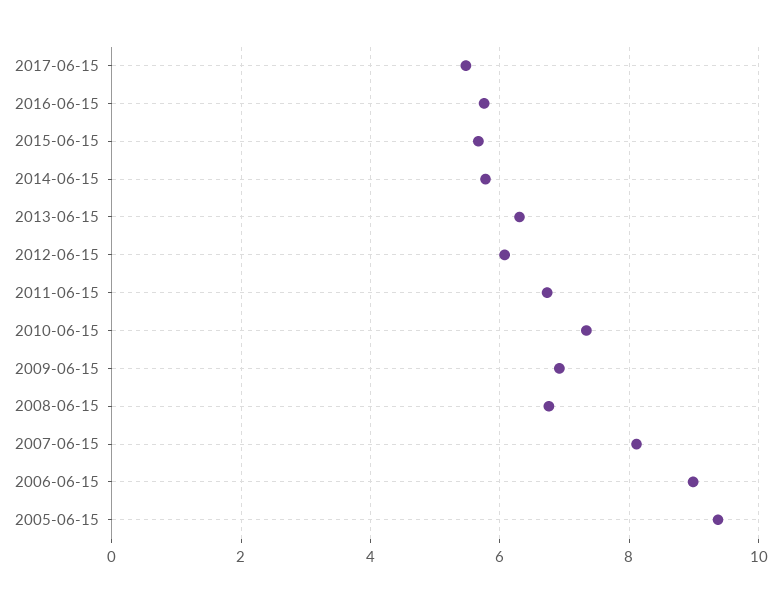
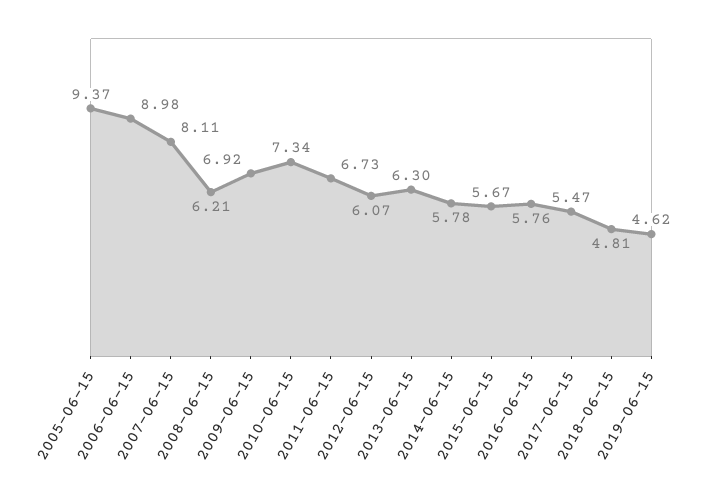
2008-06-15: 6.8 -> 6.21
2018-06-15: none -> 4.81
2019-06-15: none -> 4.62

